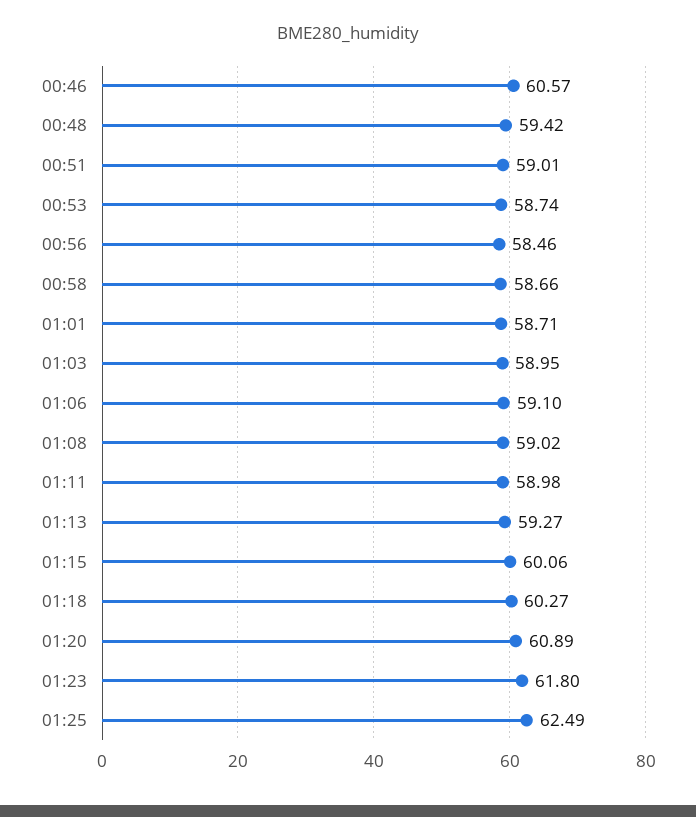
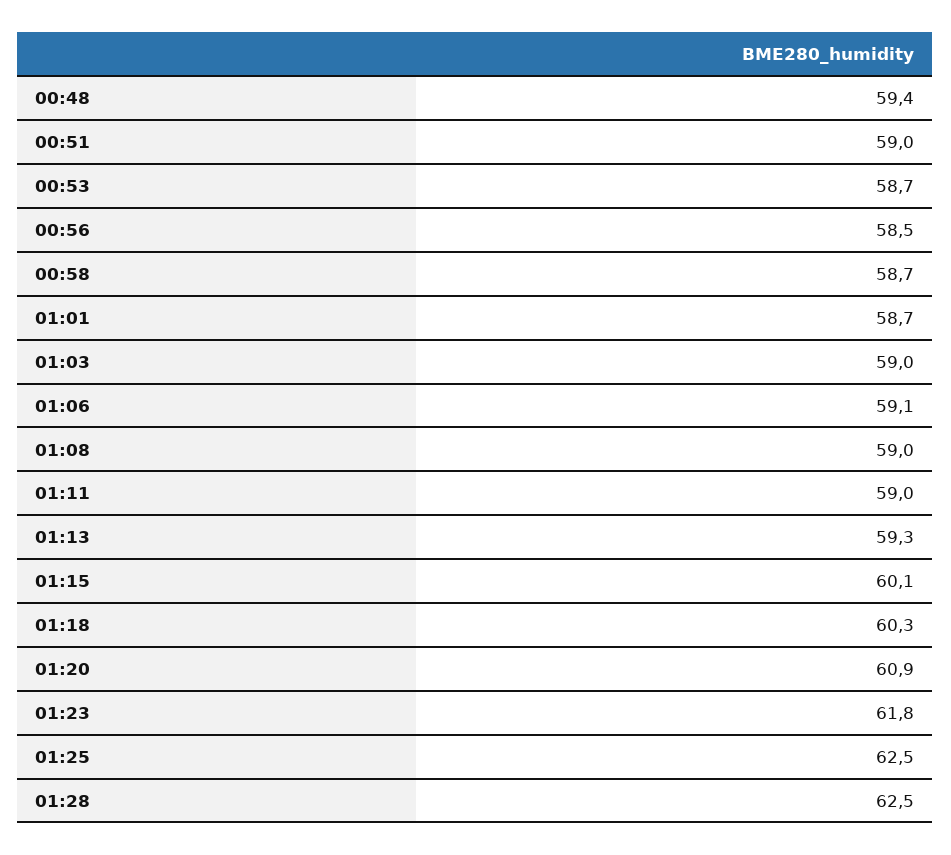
00:46: 60.57 -> none
01:28: none -> 62.5

